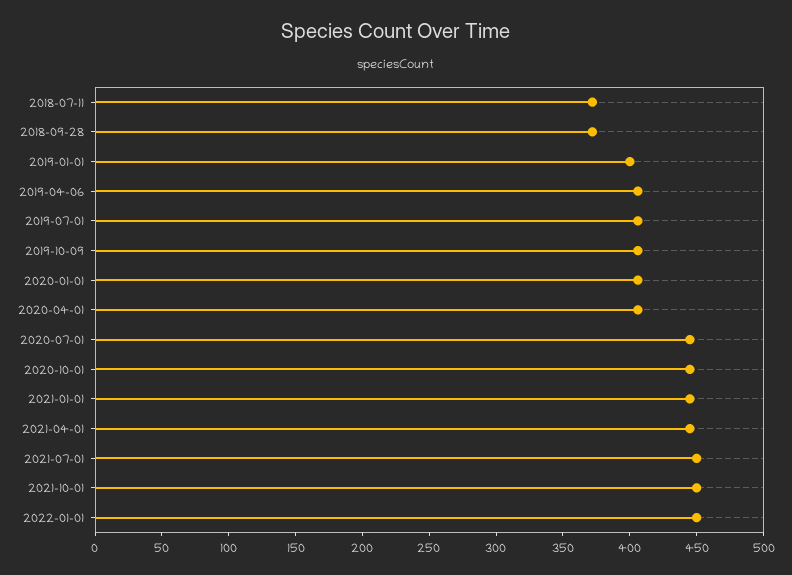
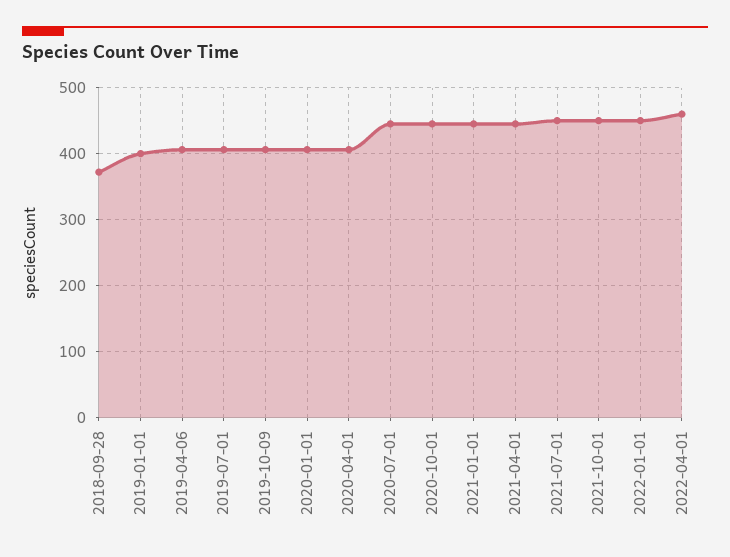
2018-07-11: 370 -> none
2022-04-01: none -> 460

